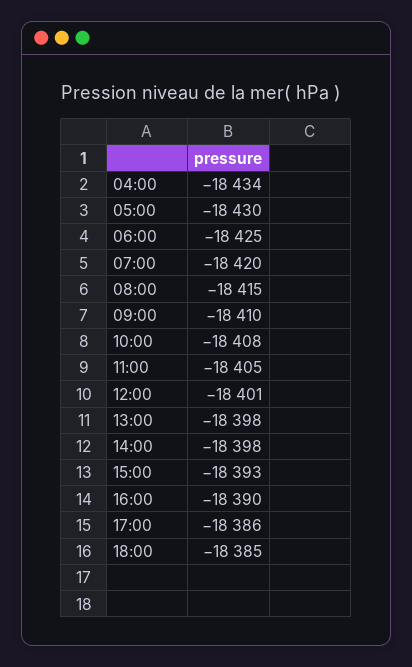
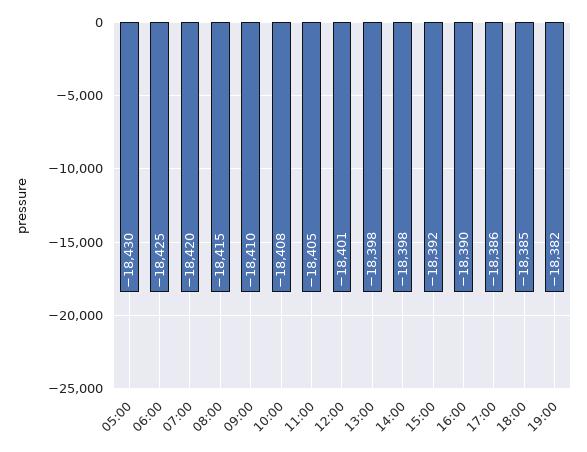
04:00: -18434 -> none
15:00: -18393 -> -18392
19:00: none -> -18382

